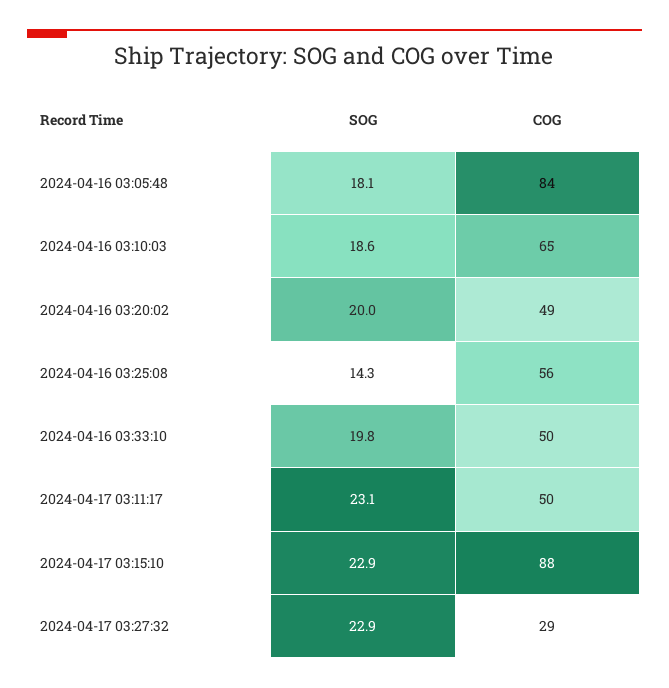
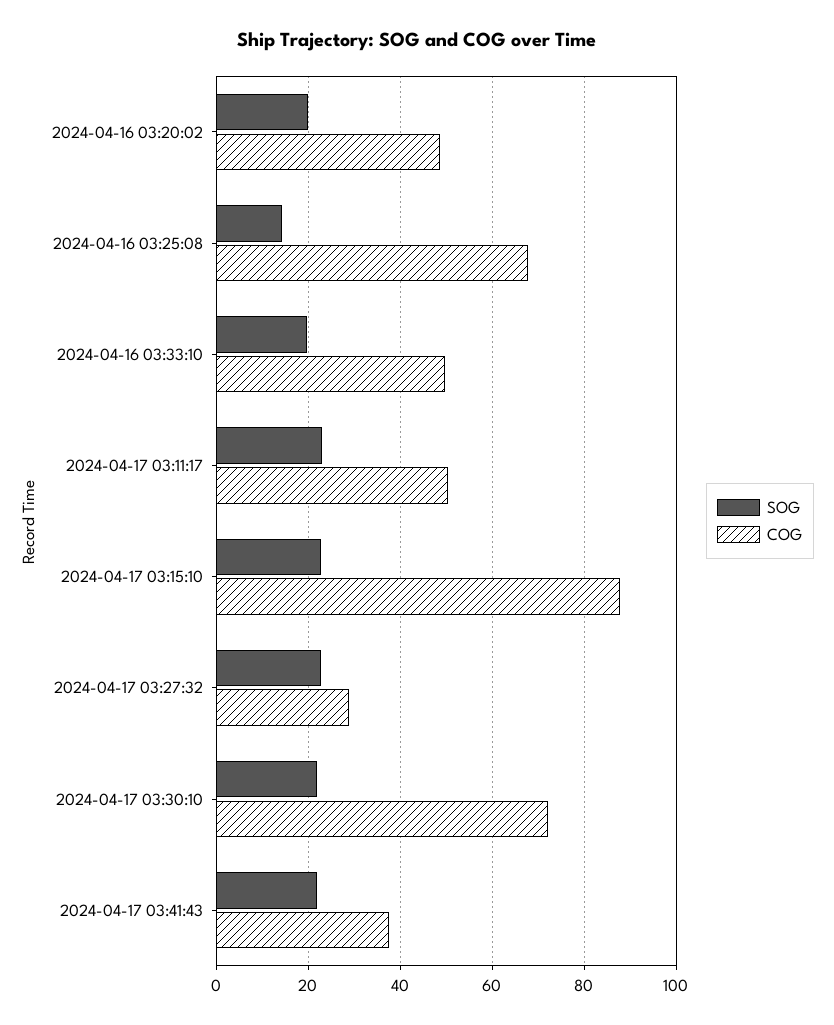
SOG, 2024-04-16 03:05:48: 18.1 -> none
COG, 2024-04-16 03:05:48: 84 -> none
SOG, 2024-04-16 03:10:03: 18.6 -> none
COG, 2024-04-16 03:10:03: 65 -> none
COG, 2024-04-16 03:25:08: 56 -> 68
SOG, 2024-04-17 03:30:10: none -> 22
COG, 2024-04-17 03:30:10: none -> 72
SOG, 2024-04-17 03:41:43: none -> 22
COG, 2024-04-17 03:41:43: none -> 38

